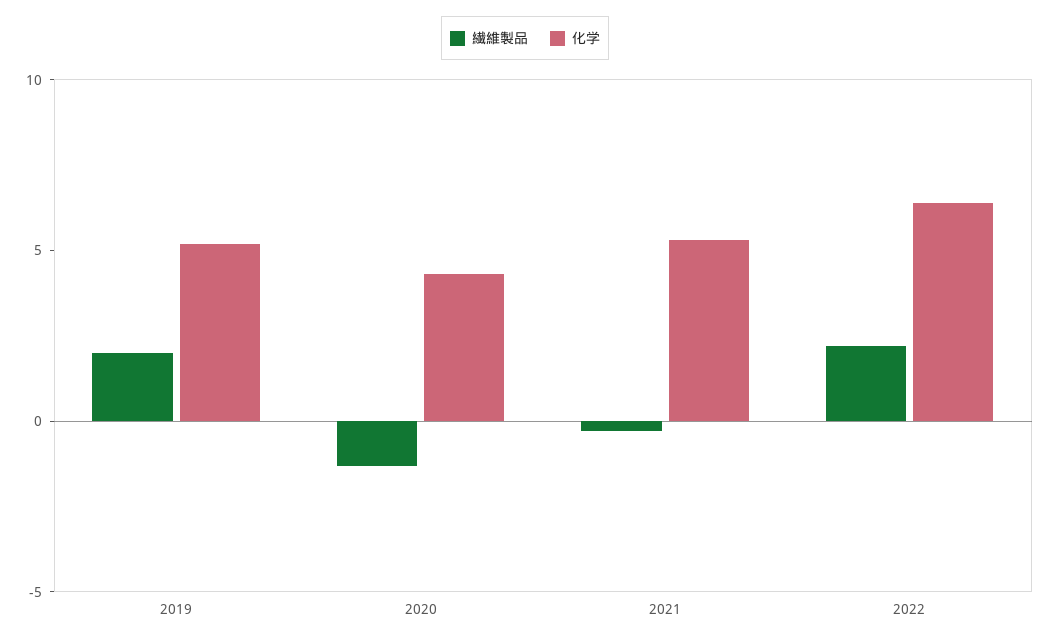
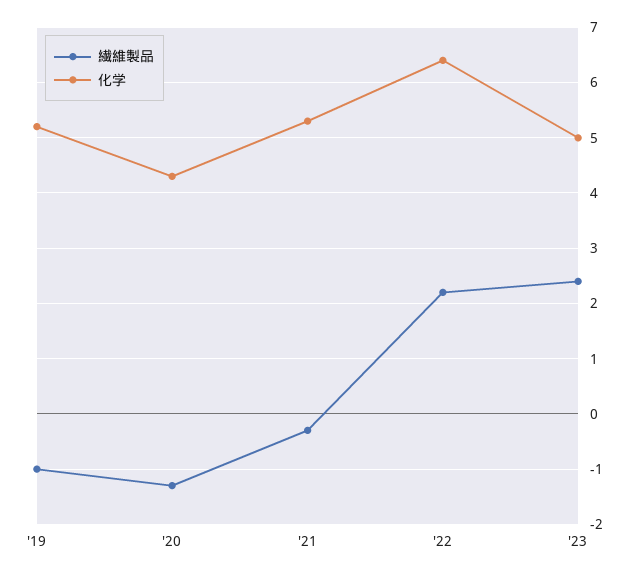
繊維製品, 2019: 2 -> -1
繊維製品, '23: none -> 2.5
化学, '23: none -> 5

